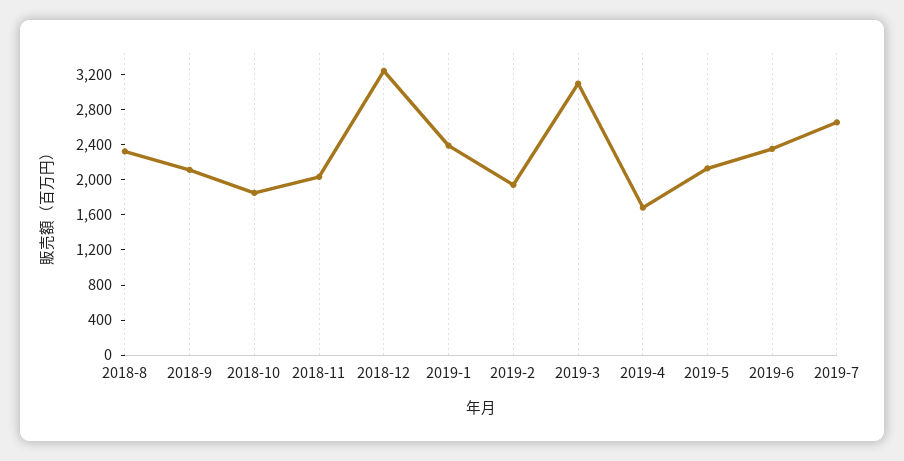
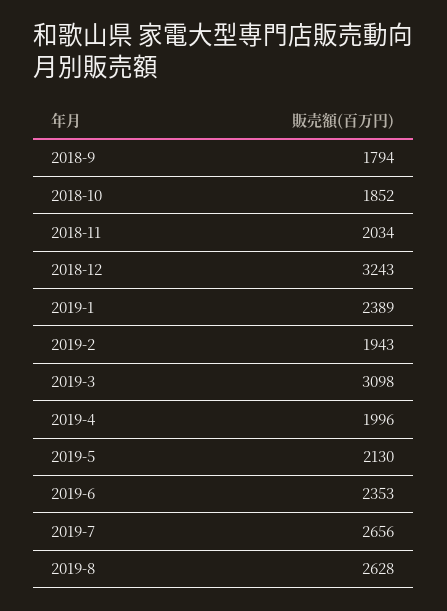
2018-8: 2300 -> none
2018-9: 2100 -> 1794
2019-4: 1700 -> 1996
2019-8: none -> 2628

